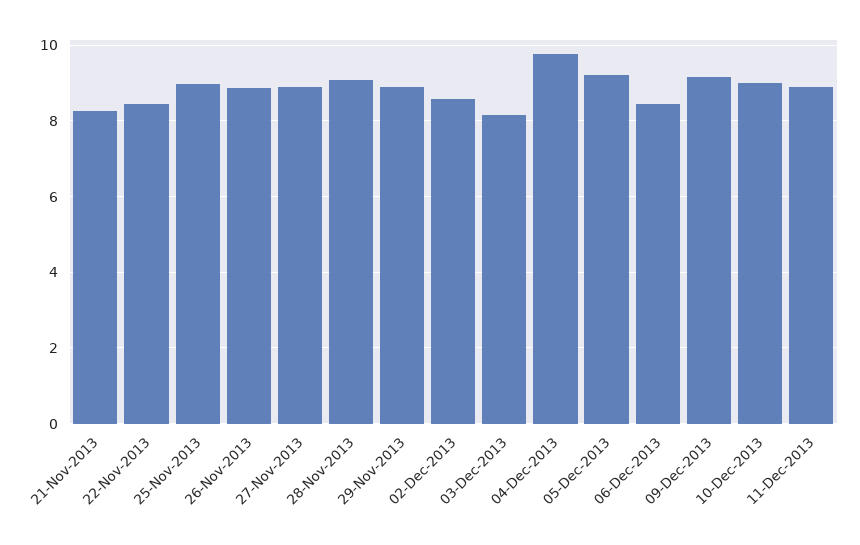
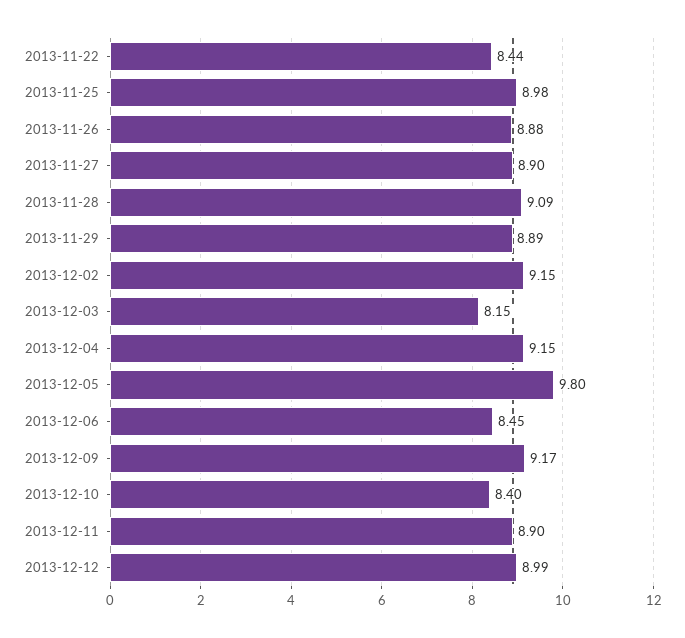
21-Nov-2013: 8.2 -> none
02-Dec-2013: 8.6 -> 9.15
04-Dec-2013: 9.8 -> 9.15
05-Dec-2013: 9.2 -> 9.8
10-Dec-2013: 9 -> 8.4
2013-12-12: none -> 8.99

